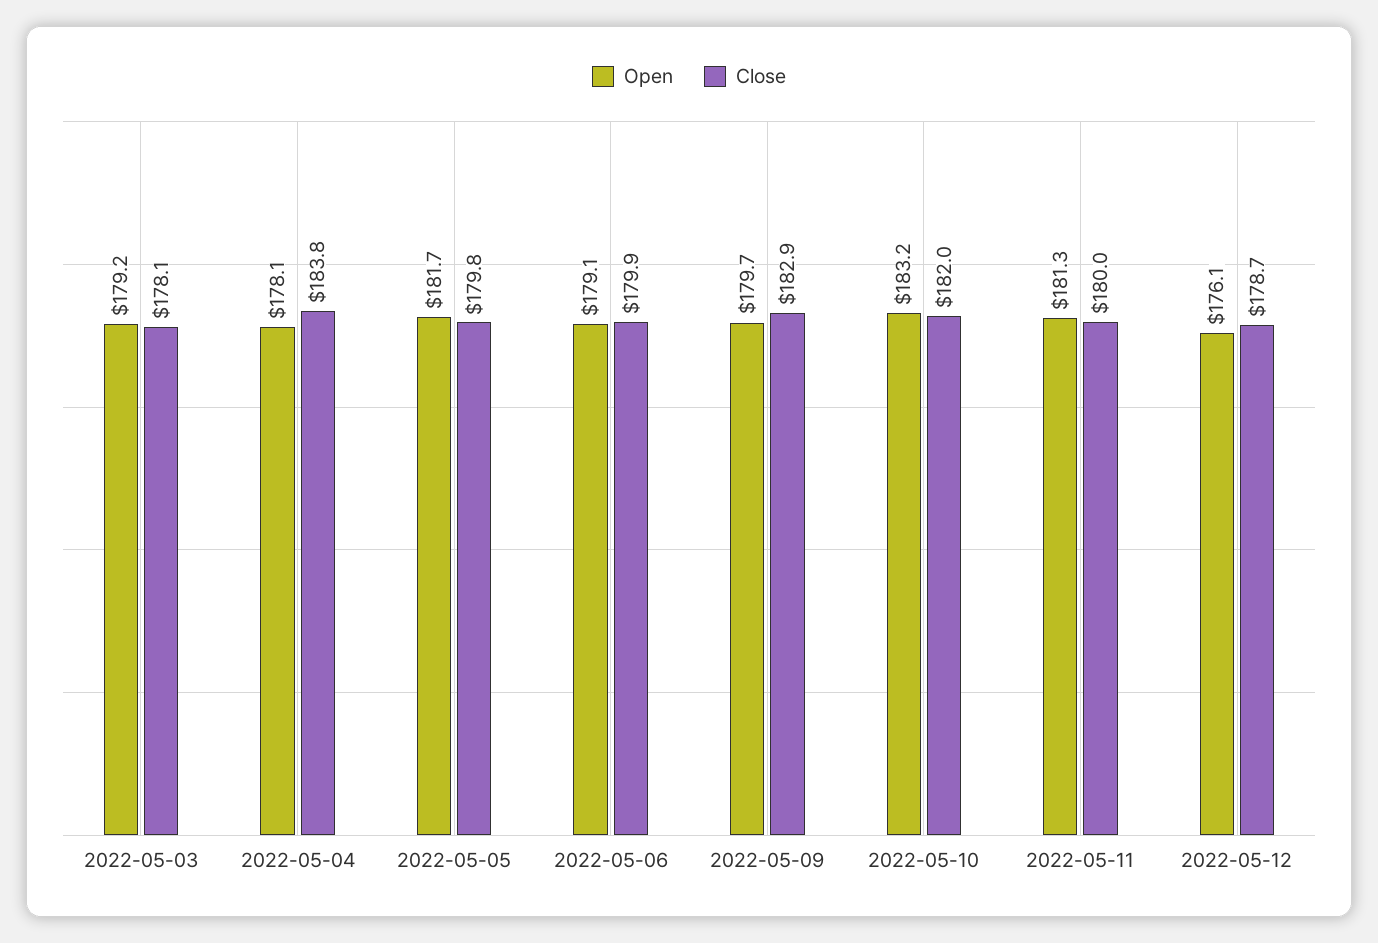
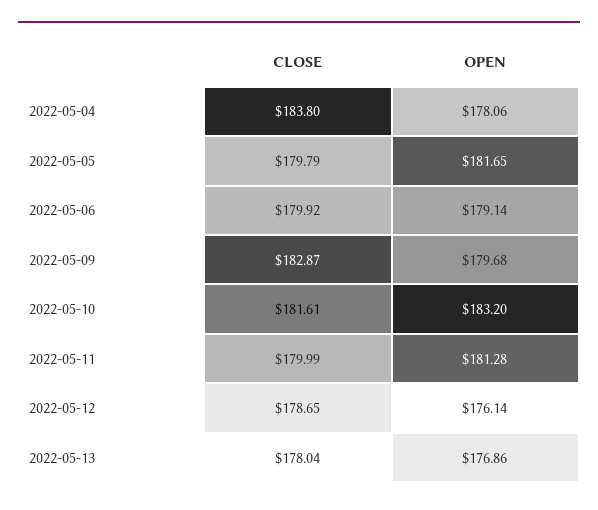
Open, 2022-05-03: 179.2 -> none
Close, 2022-05-03: 178.1 -> none
Close, 2022-05-10: 182 -> 181.61
Close, 2022-05-13: none -> 178.04
Open, 2022-05-13: none -> 176.86

